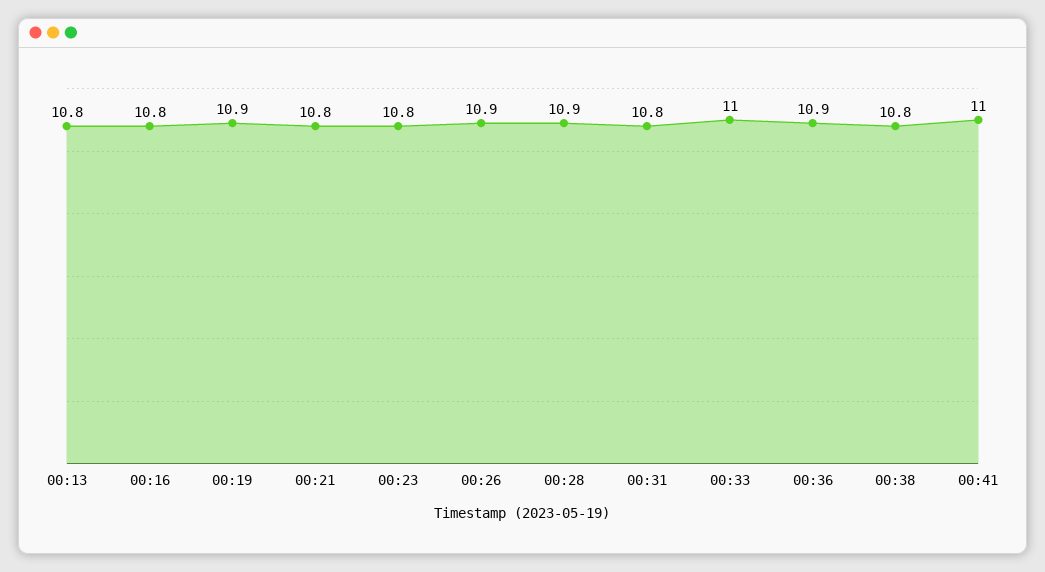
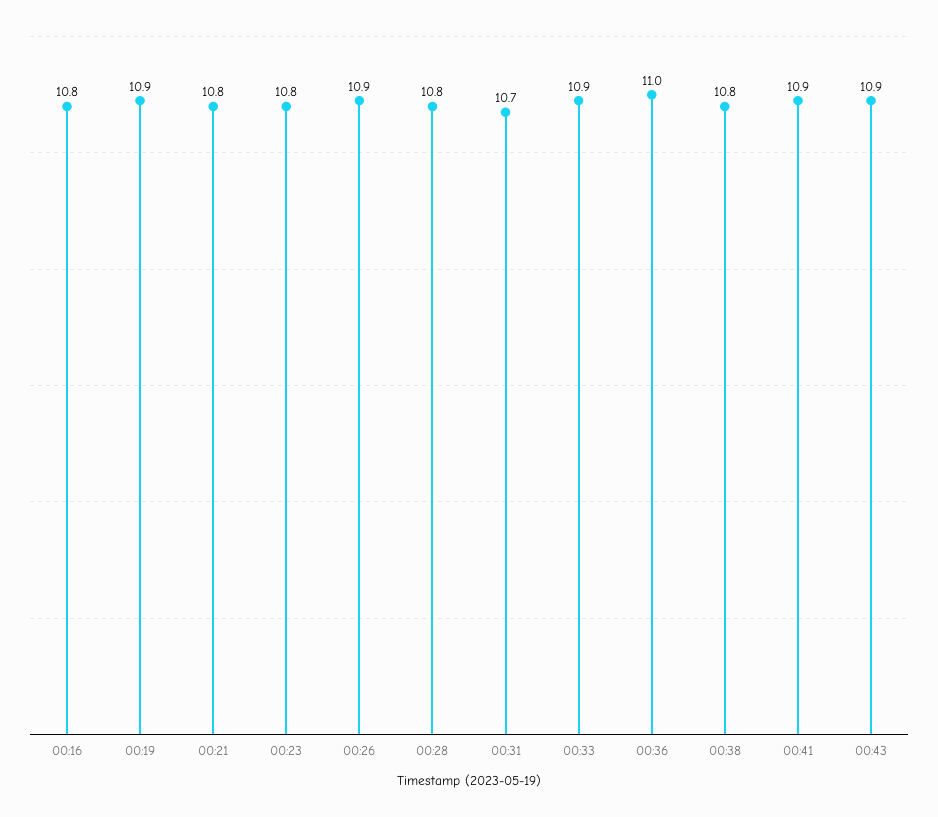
00:13: 10.8 -> none
00:28: 10.9 -> 10.8
00:31: 10.8 -> 10.7
00:33: 11 -> 10.9
00:36: 10.9 -> 11
00:41: 11 -> 10.9
00:43: none -> 10.9

